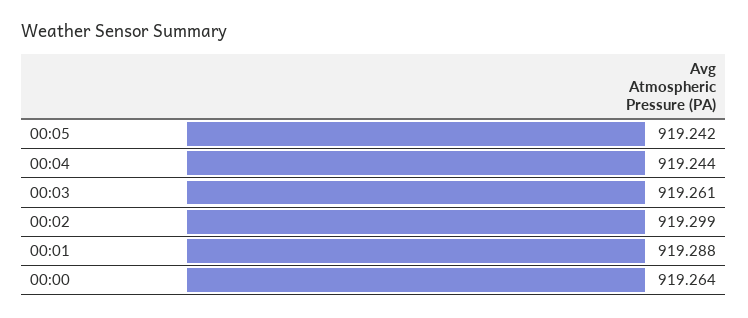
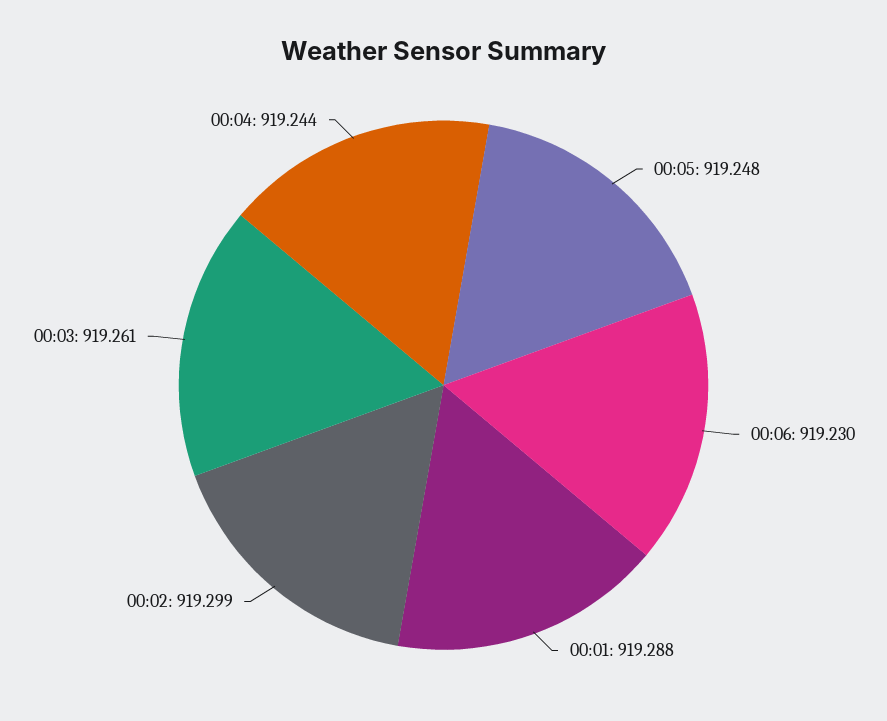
00:05: 919.242 -> 919.248
00:00: 919.264 -> none
00:06: none -> 919.23

